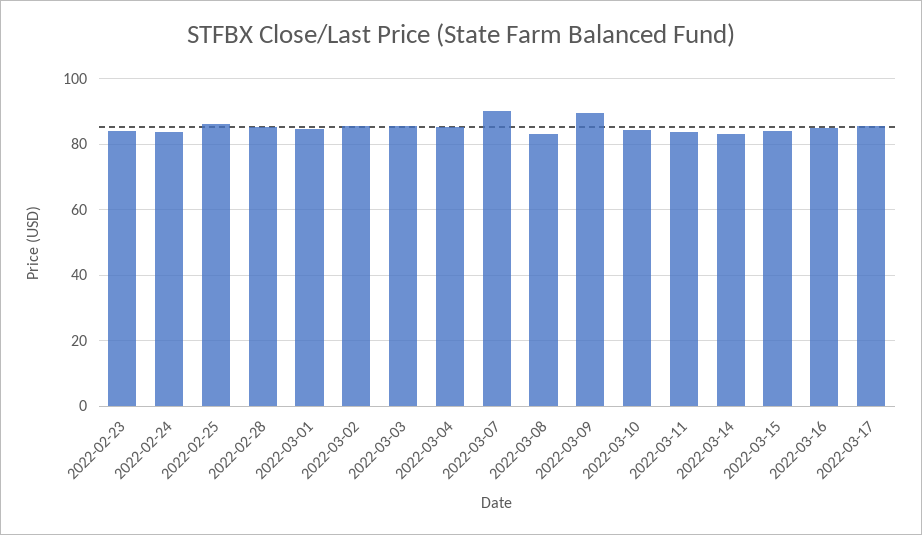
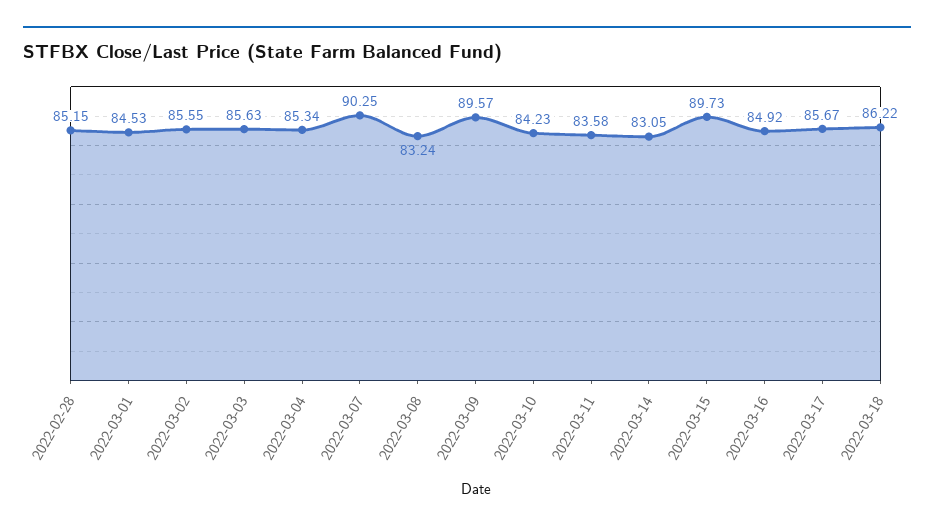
2022-02-23: 84 -> none
2022-02-24: 84 -> none
2022-02-25: 86 -> none
2022-03-15: 84 -> 89.73
2022-03-18: none -> 86.22

